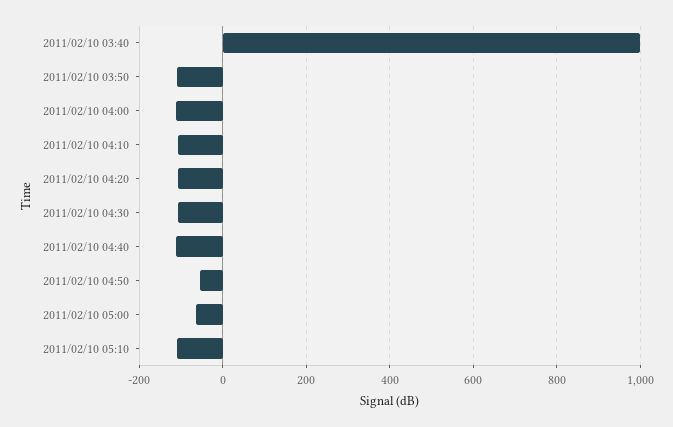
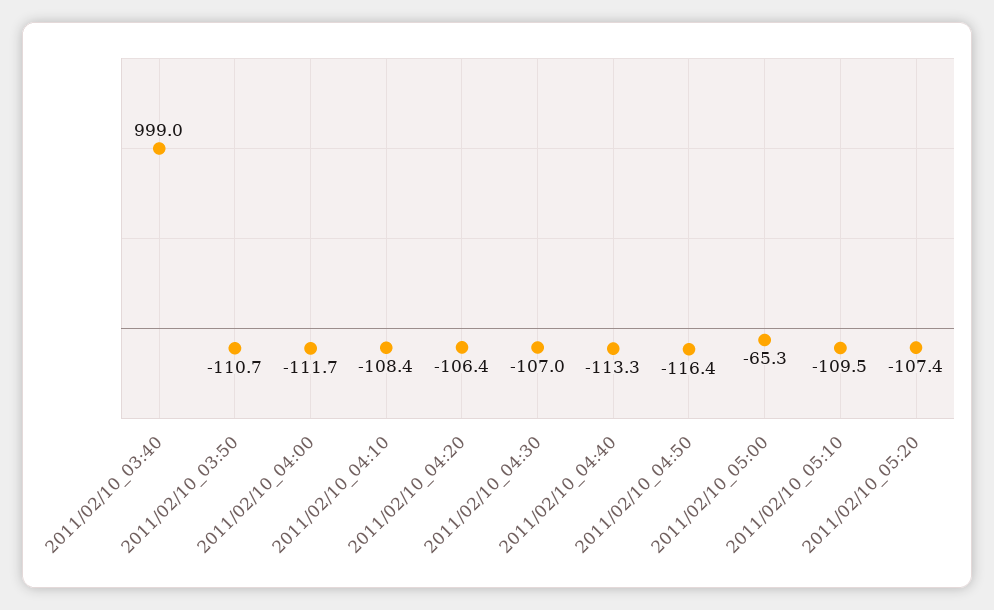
2011/02/10 04:50: -60 -> -116.4
2011/02/10_05:20: none -> -107.4

